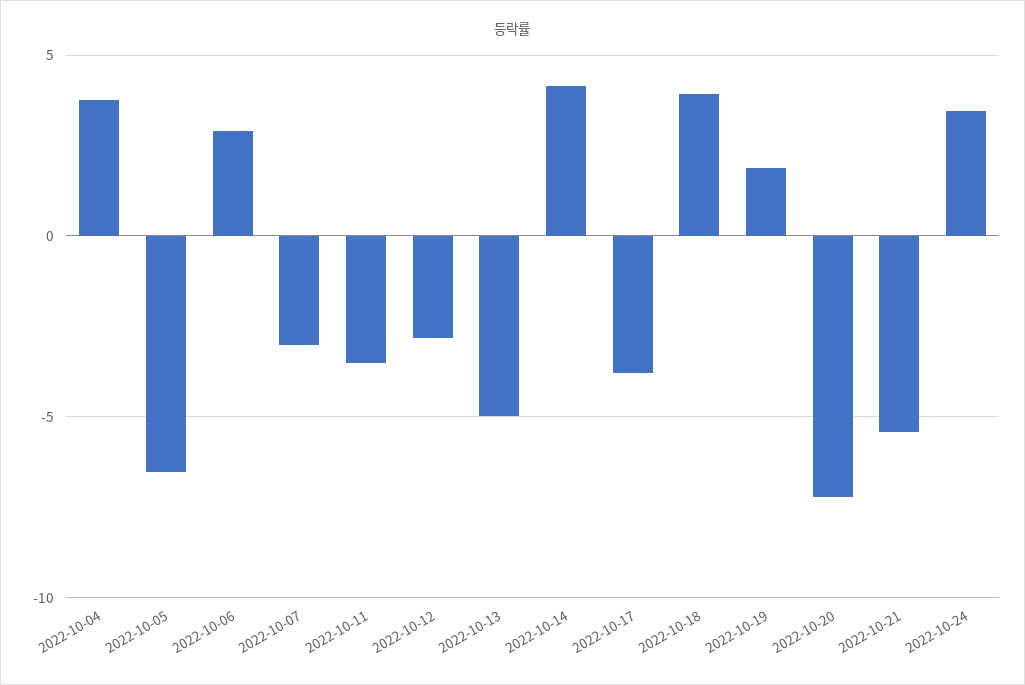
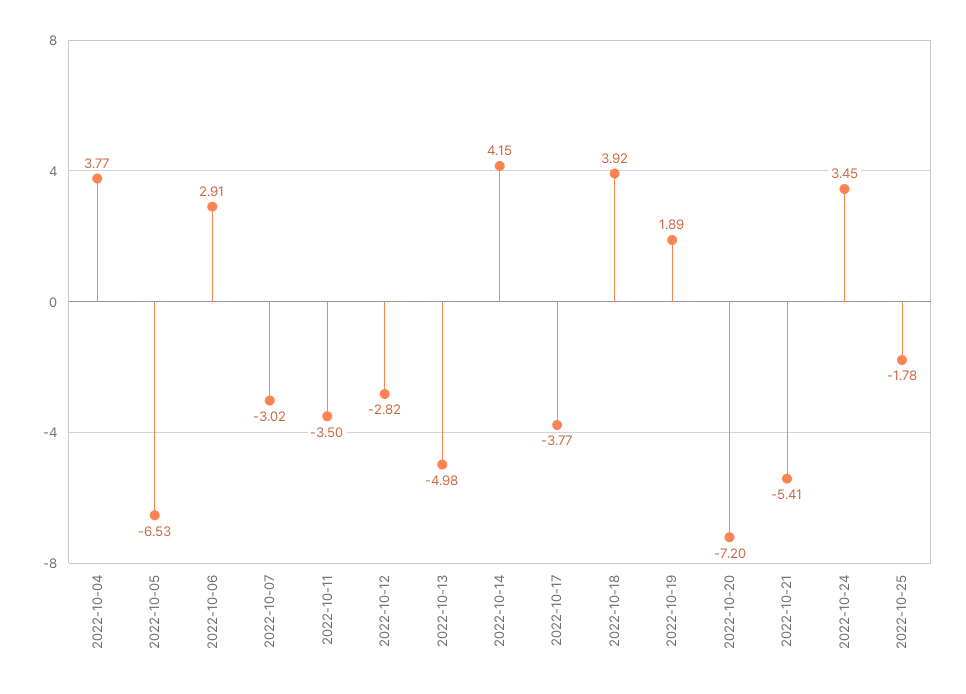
2022-10-25: none -> -1.78

